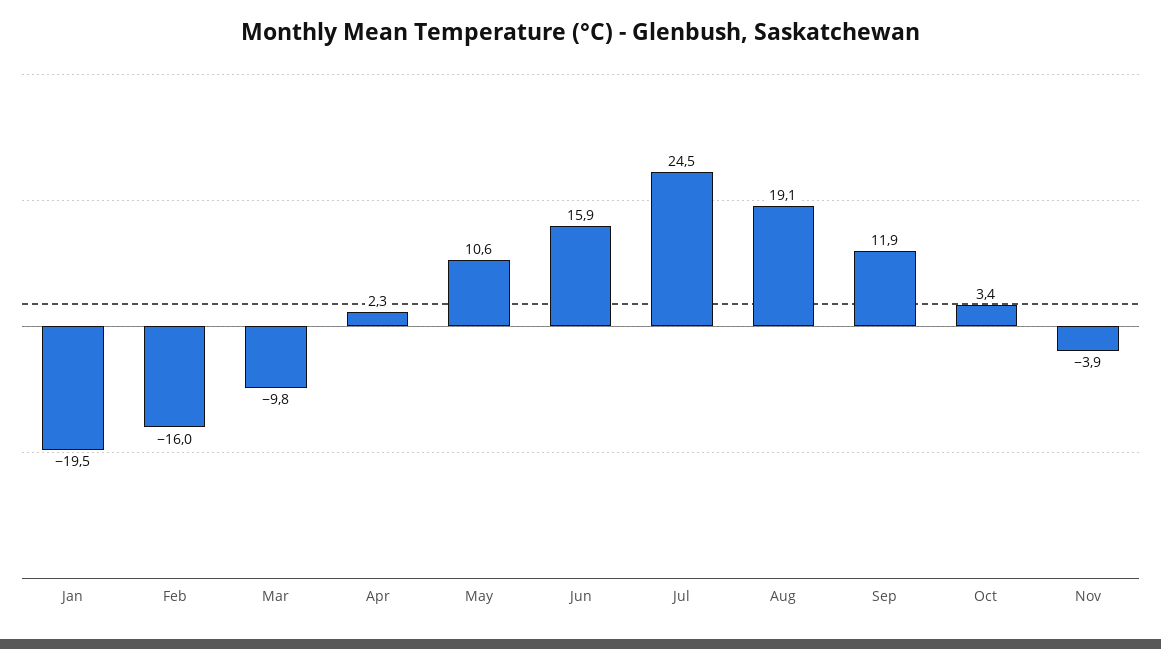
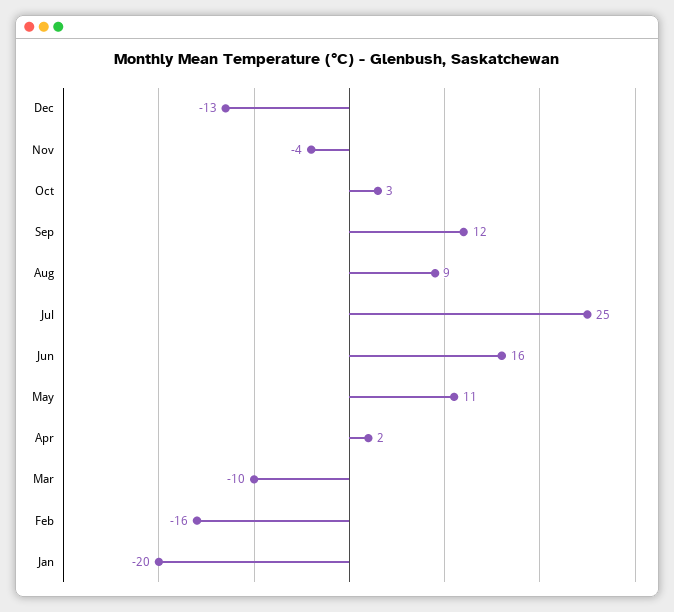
Aug: 19.1 -> 9
Dec: none -> -13

